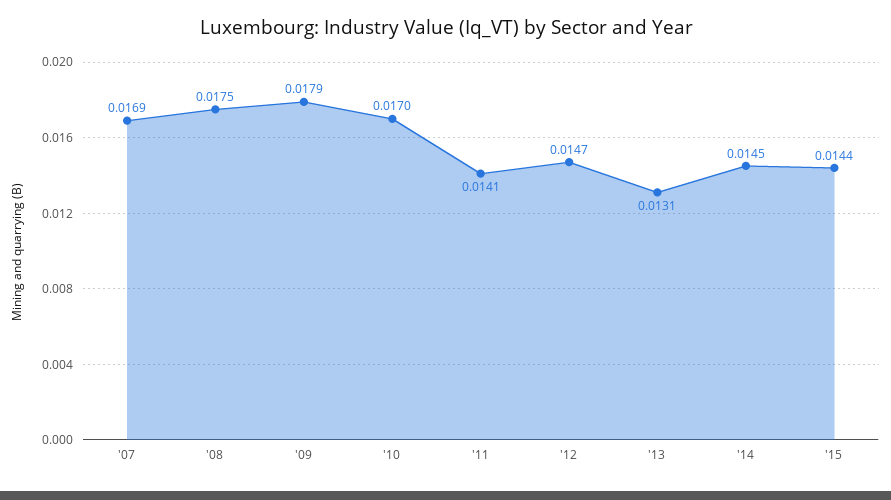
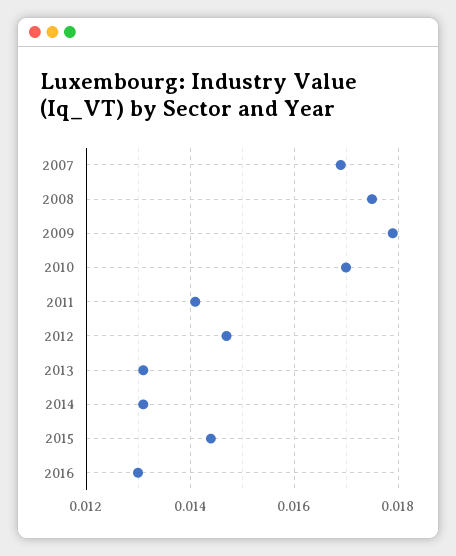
'14: 0.0145 -> 0.013
2016: none -> 0.013

